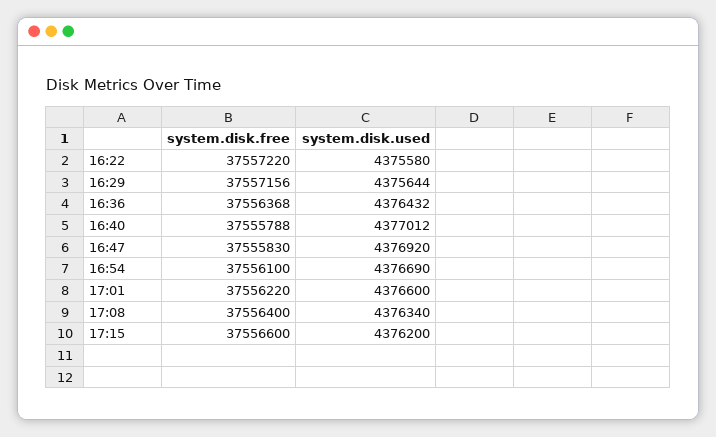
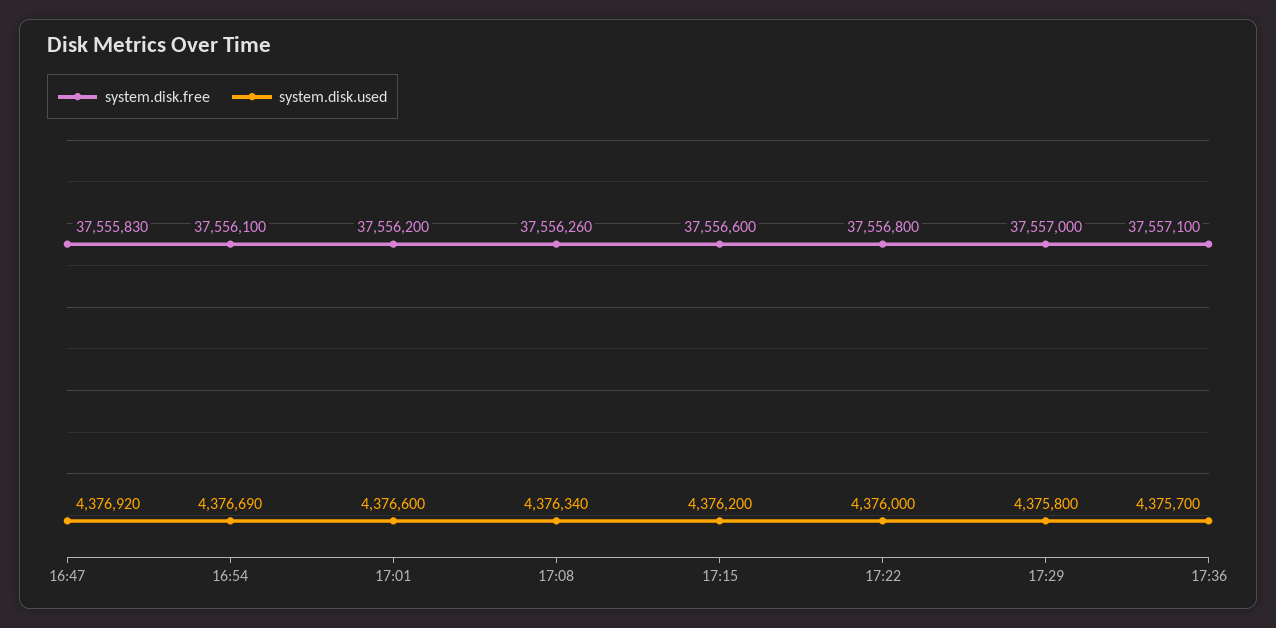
system.disk.free, 16:22: 37557220 -> none
system.disk.used, 16:22: 4375580 -> none
system.disk.free, 16:29: 37557156 -> none
system.disk.used, 16:29: 4375644 -> none
system.disk.free, 16:36: 37556368 -> none
system.disk.used, 16:36: 4376432 -> none
system.disk.free, 16:40: 37555788 -> none
system.disk.used, 16:40: 4377012 -> none
system.disk.free, 17:01: 37556220 -> 37556200
system.disk.free, 17:08: 37556400 -> 37556260
system.disk.free, 17:22: none -> 37556800
system.disk.used, 17:22: none -> 4376000
system.disk.free, 17:29: none -> 37557000
system.disk.used, 17:29: none -> 4375800
system.disk.free, 17:36: none -> 37557100
system.disk.used, 17:36: none -> 4375700

